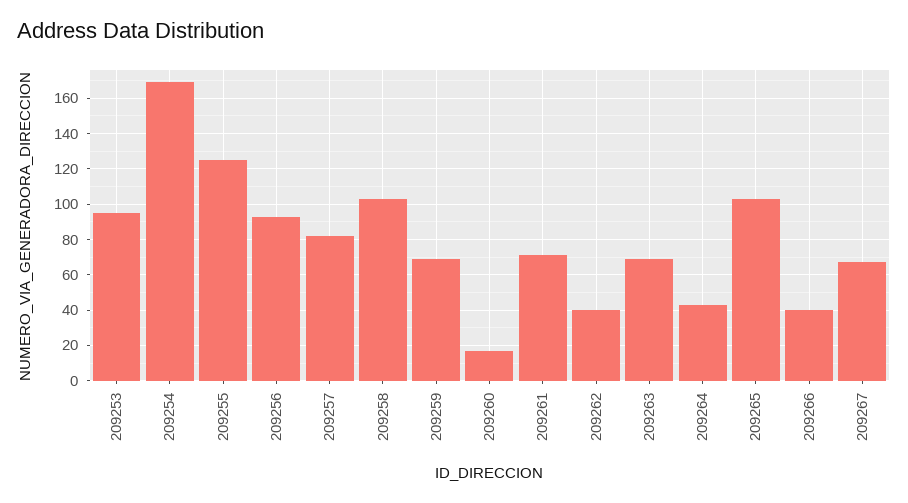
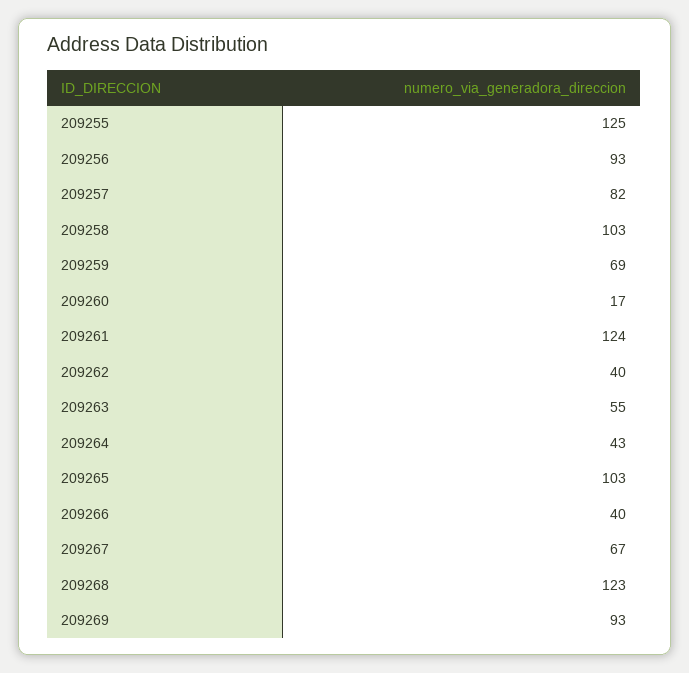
209253: 95 -> none
209254: 170 -> none
209261: 70 -> 124
209263: 70 -> 55
209268: none -> 123
209269: none -> 93

